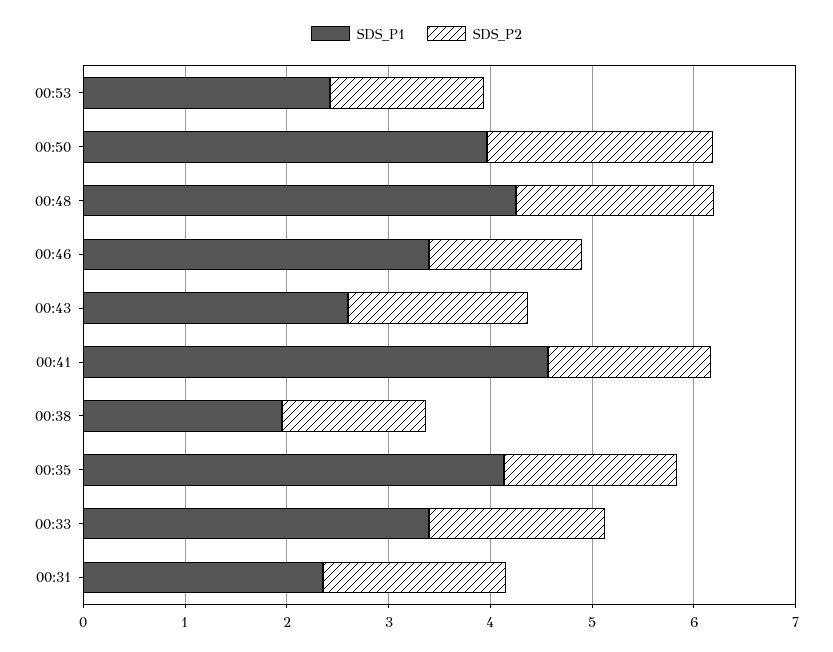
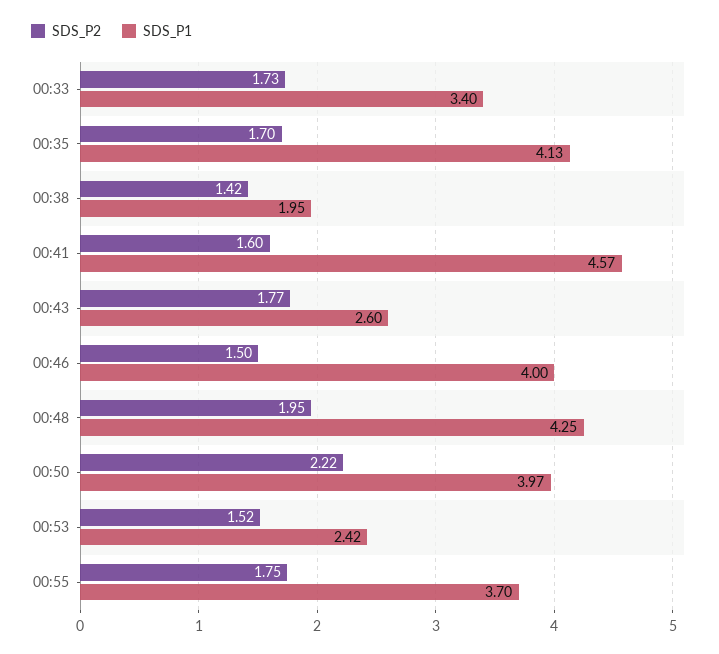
SDS_P1, 00:46: 3.4 -> 4
SDS_P1, 00:31: 2.4 -> none
SDS_P2, 00:31: 1.8 -> none
SDS_P2, 00:55: none -> 1.75
SDS_P1, 00:55: none -> 3.7

